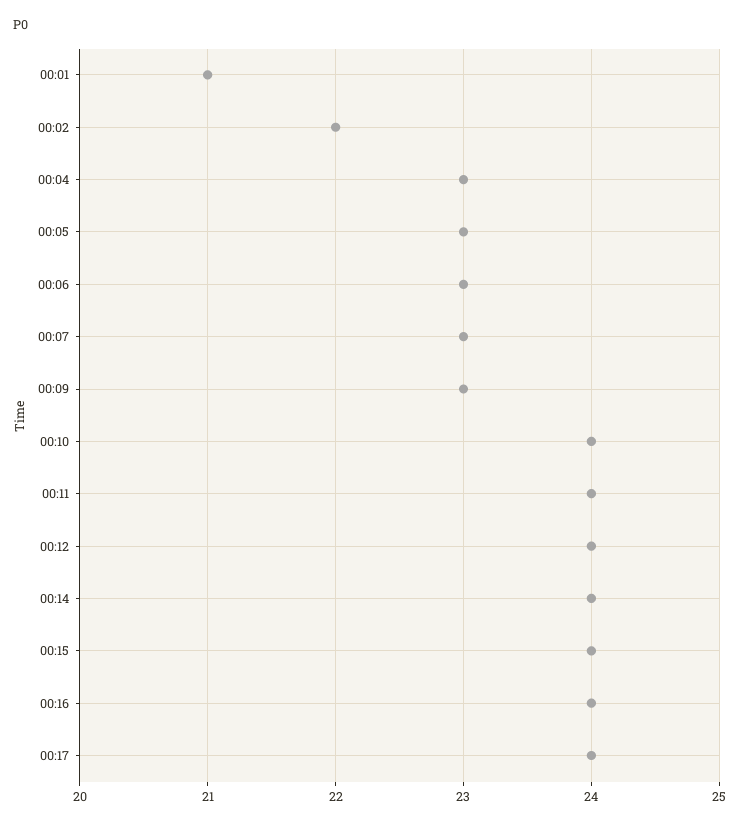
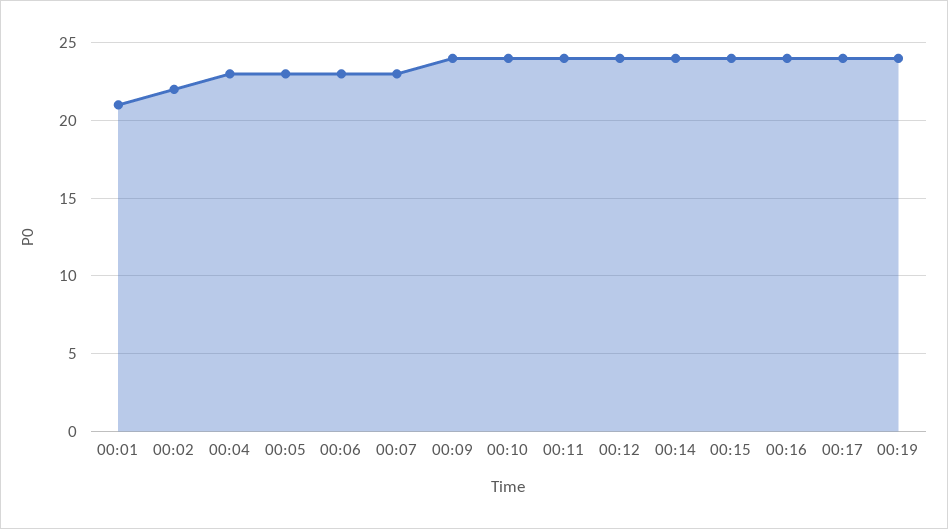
00:09: 23 -> 24
00:19: none -> 24

